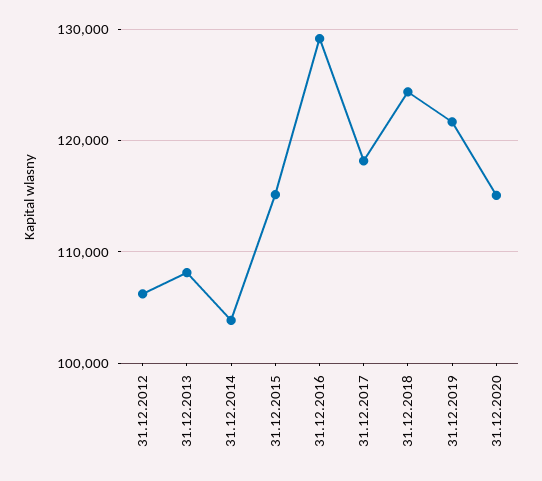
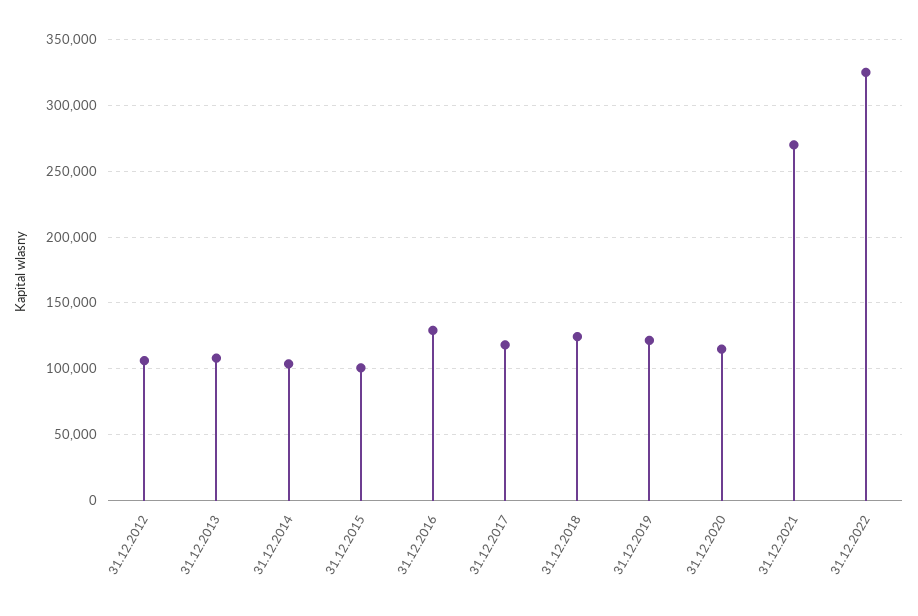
31.12.2015: 115000 -> 100000
31.12.2021: none -> 270000
31.12.2022: none -> 325000

